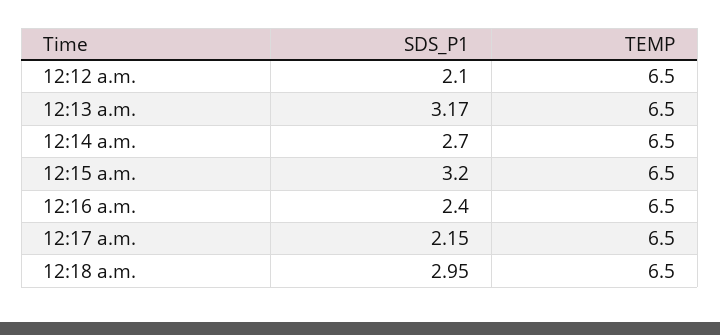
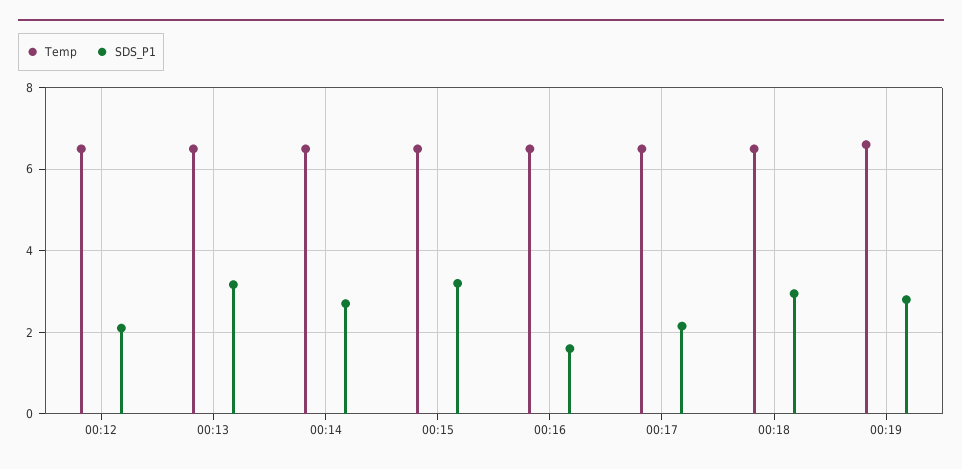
SDS_P1, 12:16 a.m.: 2.4 -> 1.6
TEMP, 00:19: none -> 6.6
SDS_P1, 00:19: none -> 2.8

